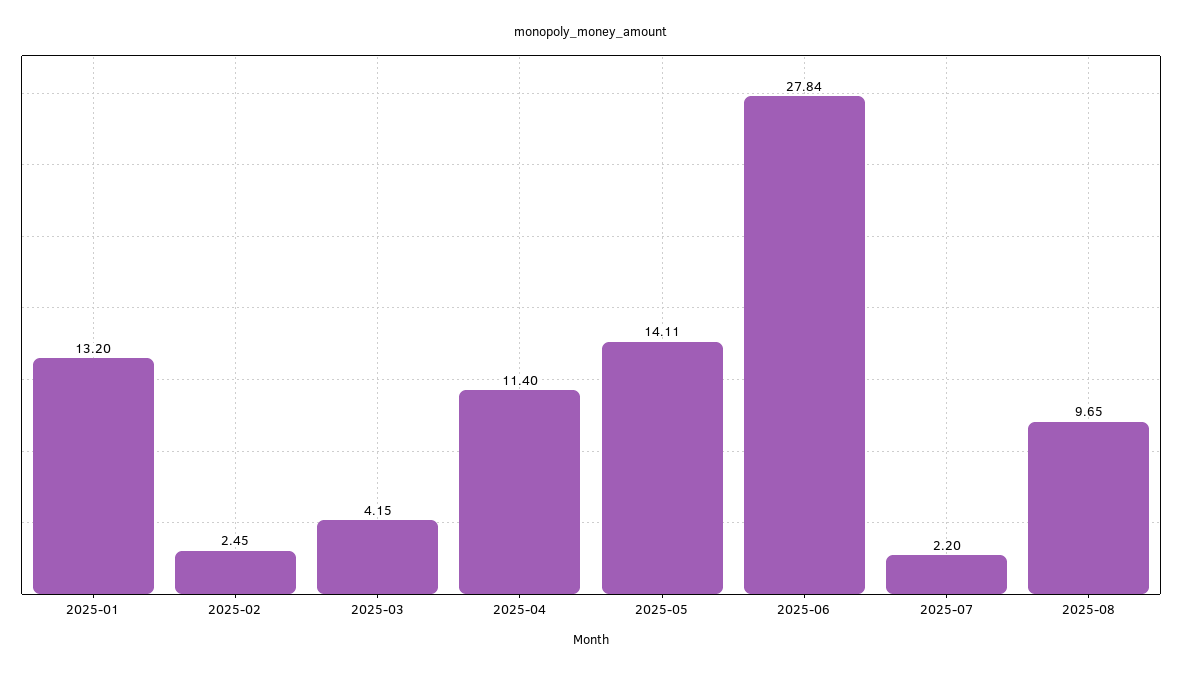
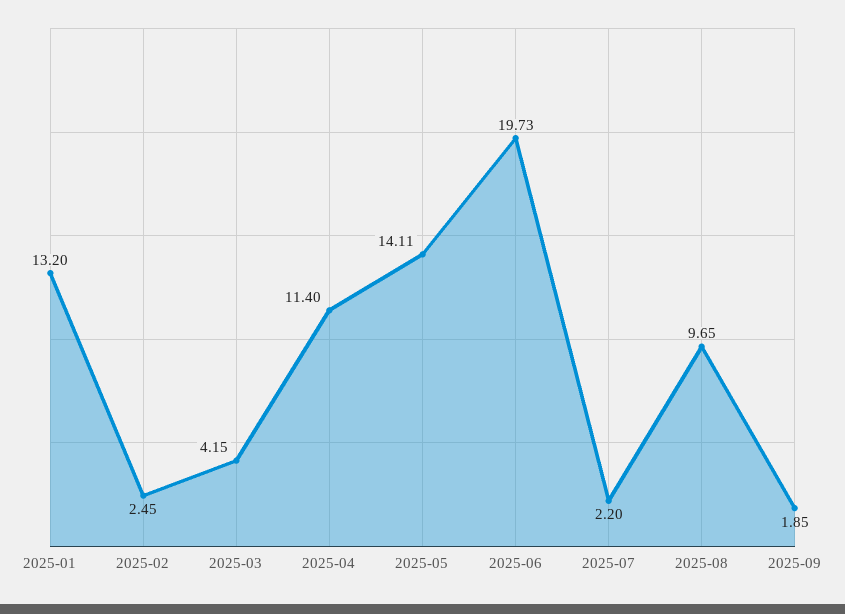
2025-06: 27.84 -> 19.73
2025-09: none -> 1.85

